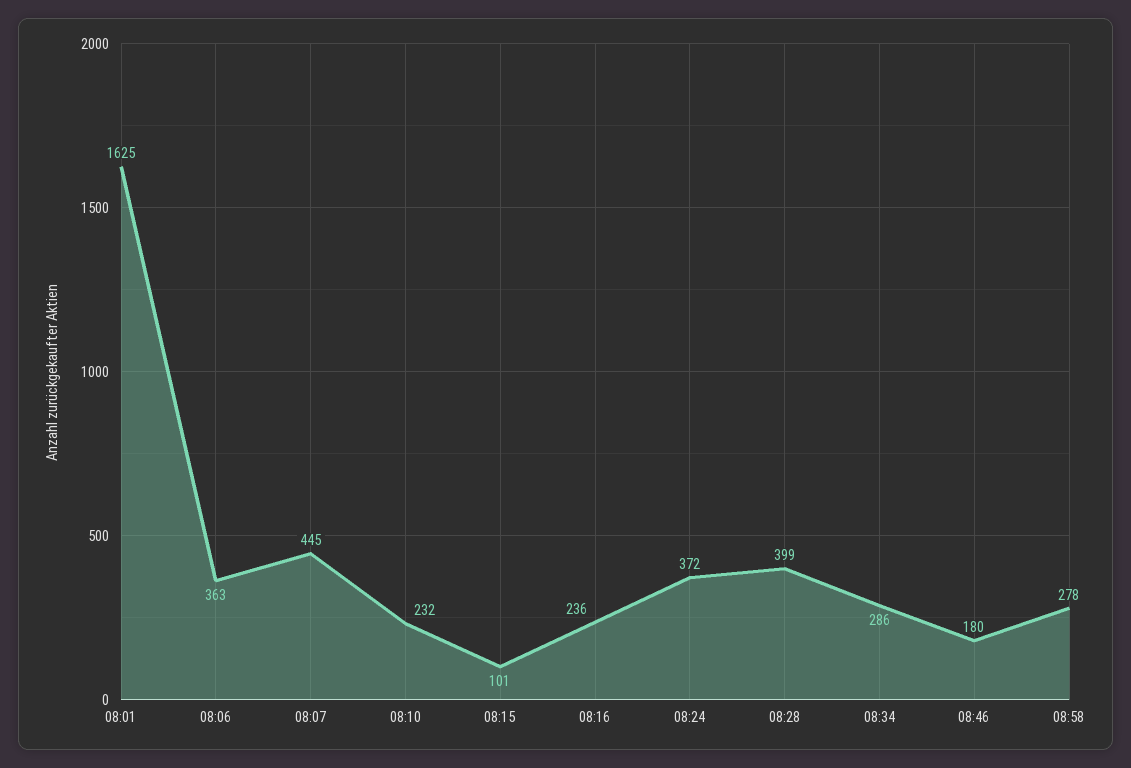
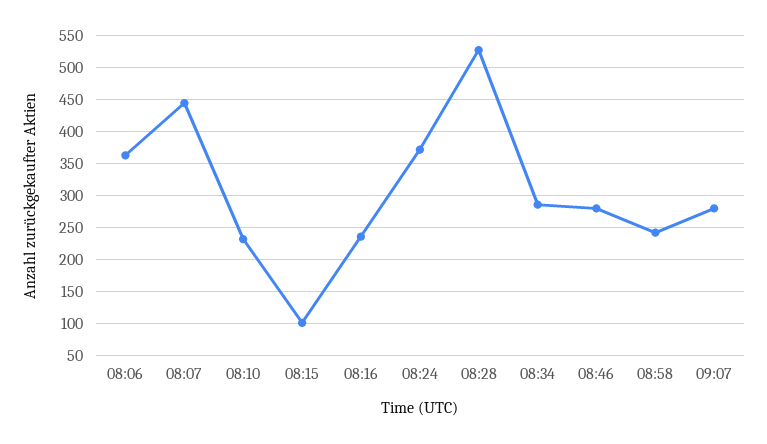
08:01: 1625 -> none
08:28: 399 -> 530
08:46: 180 -> 280
08:58: 278 -> 240
09:07: none -> 280

